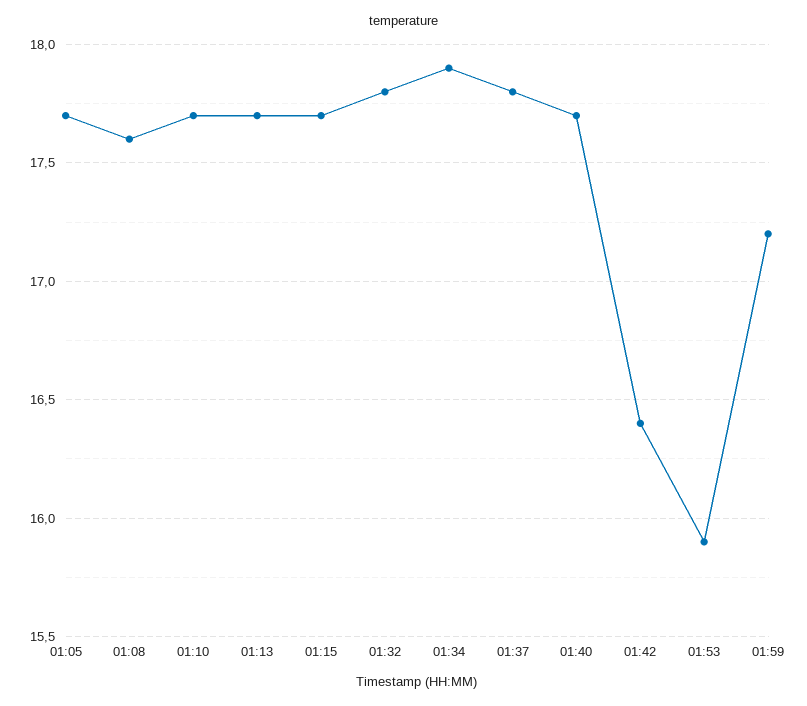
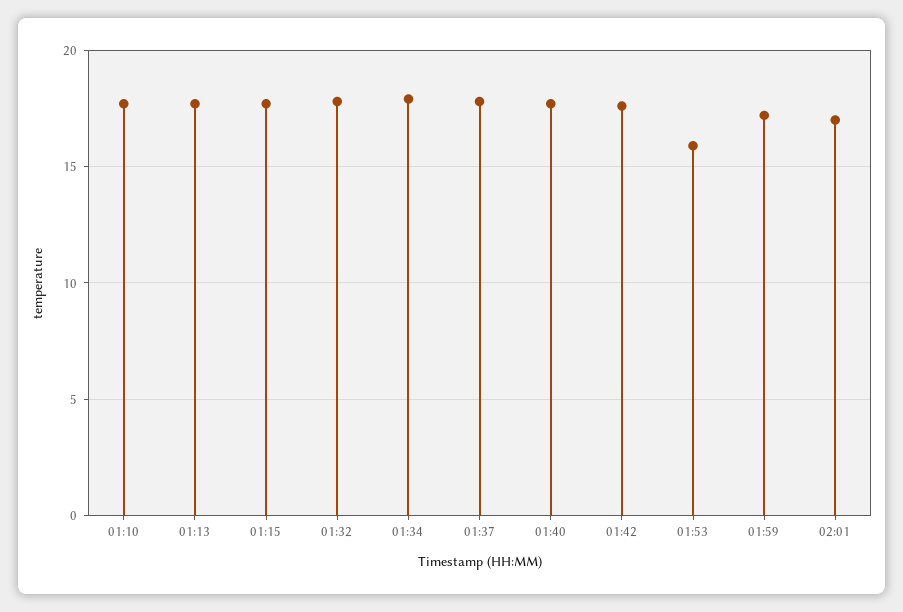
01:05: 17.7 -> none
01:08: 17.6 -> none
01:42: 16.4 -> 17.5
02:01: none -> 17

